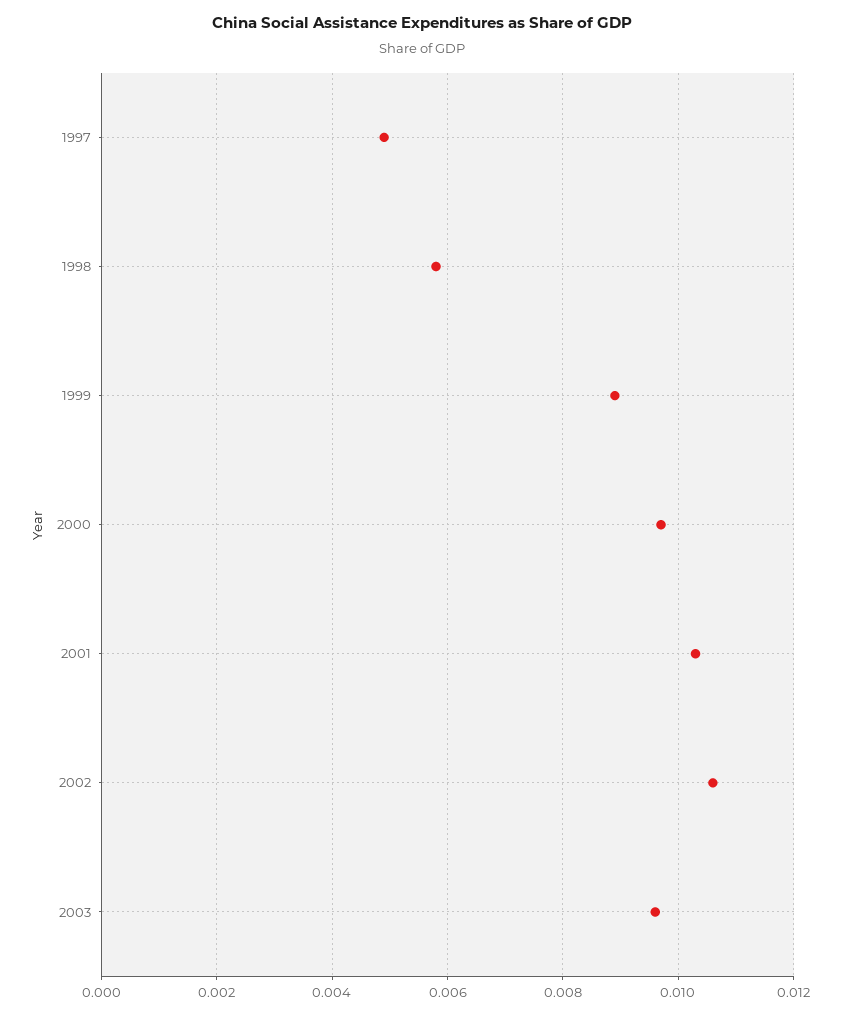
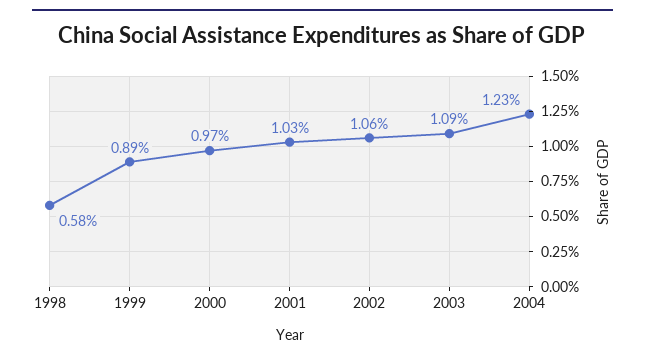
1997: 0.005 -> none
2003: 0.0095 -> 0.0109
2004: none -> 0.0123

